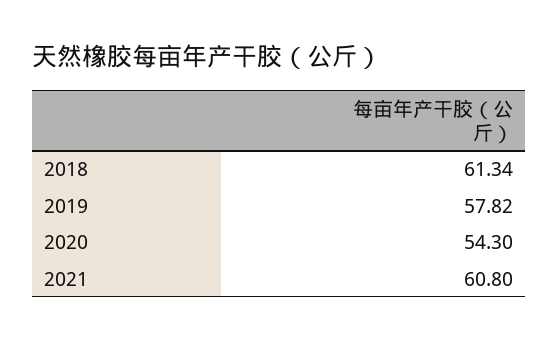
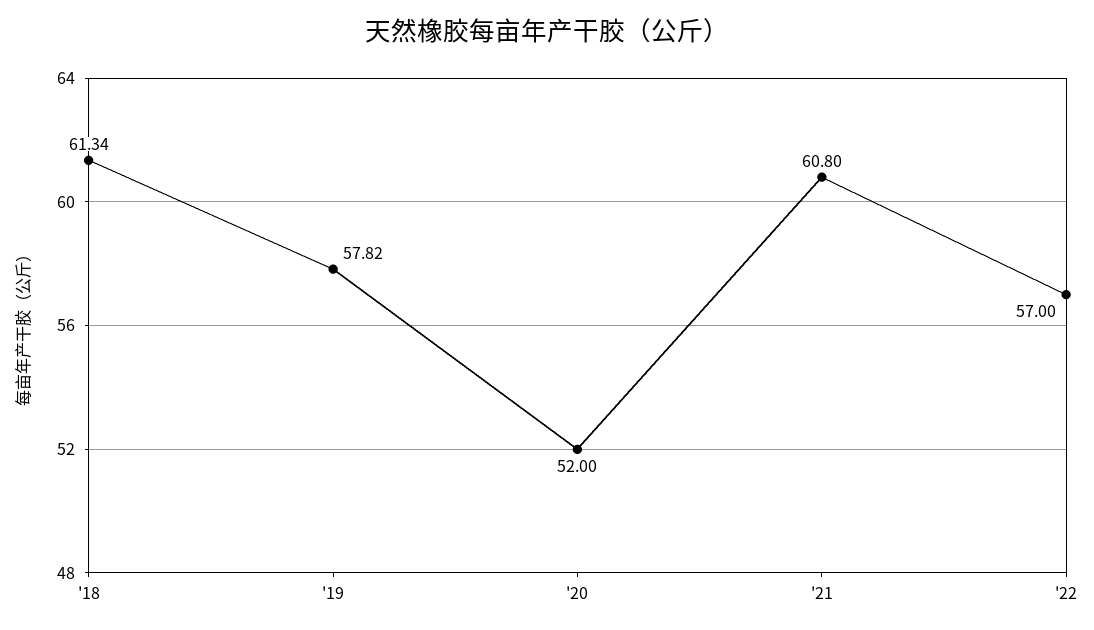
2020: 54.3 -> 52
'22: none -> 57

